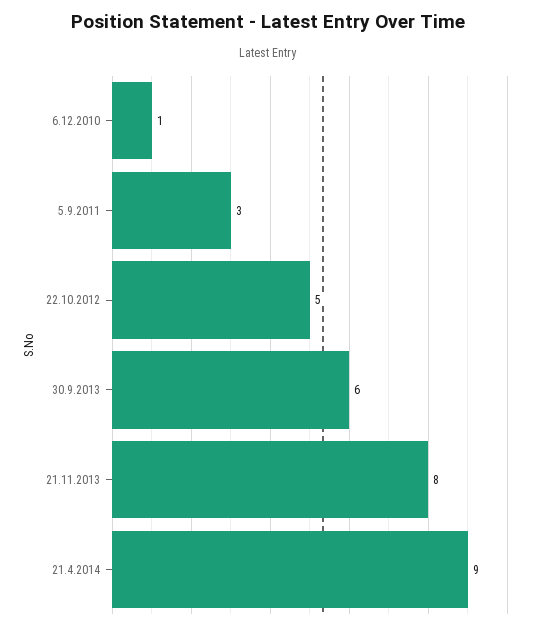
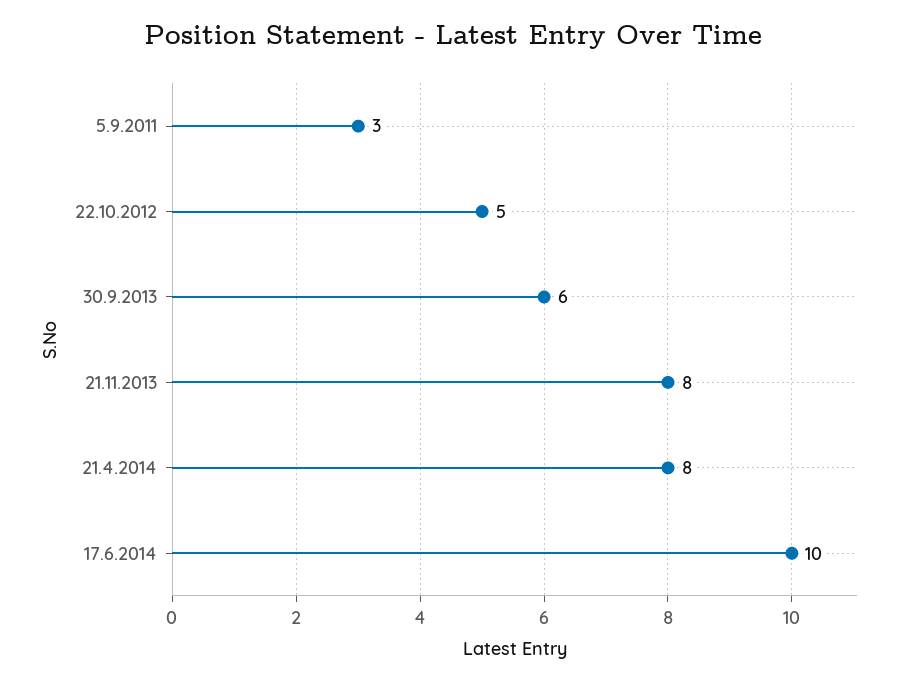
6.12.2010: 1 -> none
21.4.2014: 9 -> 8
17.6.2014: none -> 10

